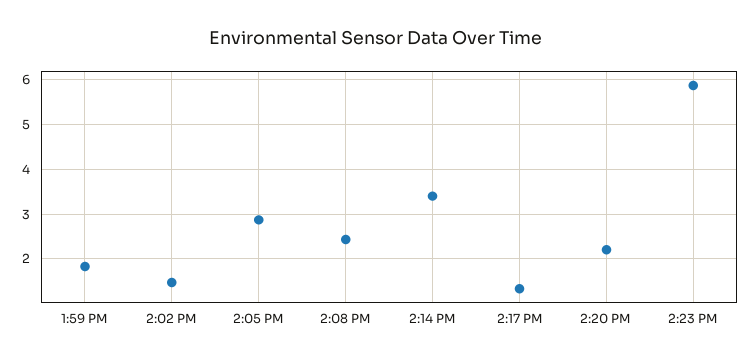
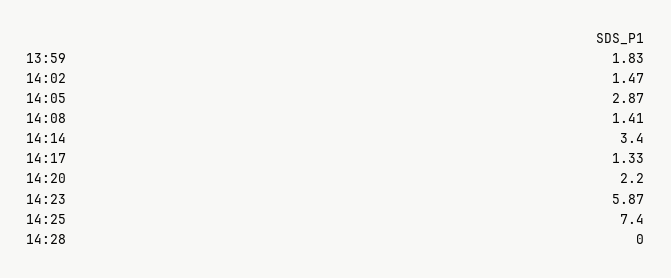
2:08 PM: 2.4 -> 1.41
14:25: none -> 7.4
14:28: none -> 0

